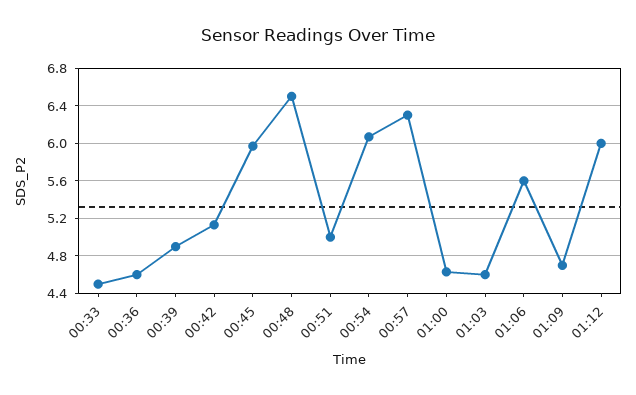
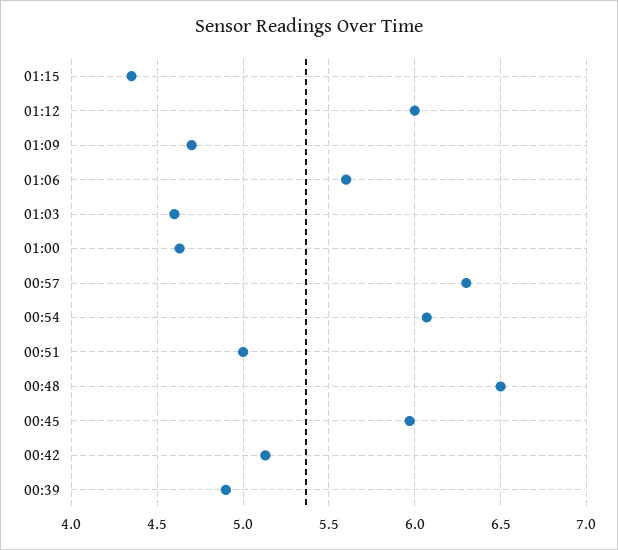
00:33: 4.5 -> none
00:36: 4.6 -> none
01:15: none -> 4.35

